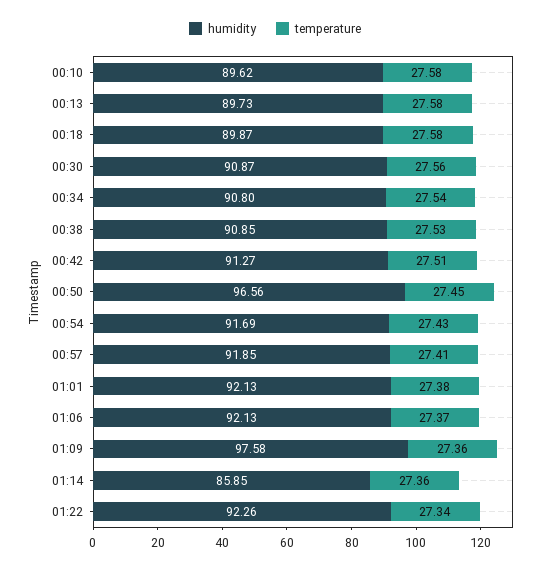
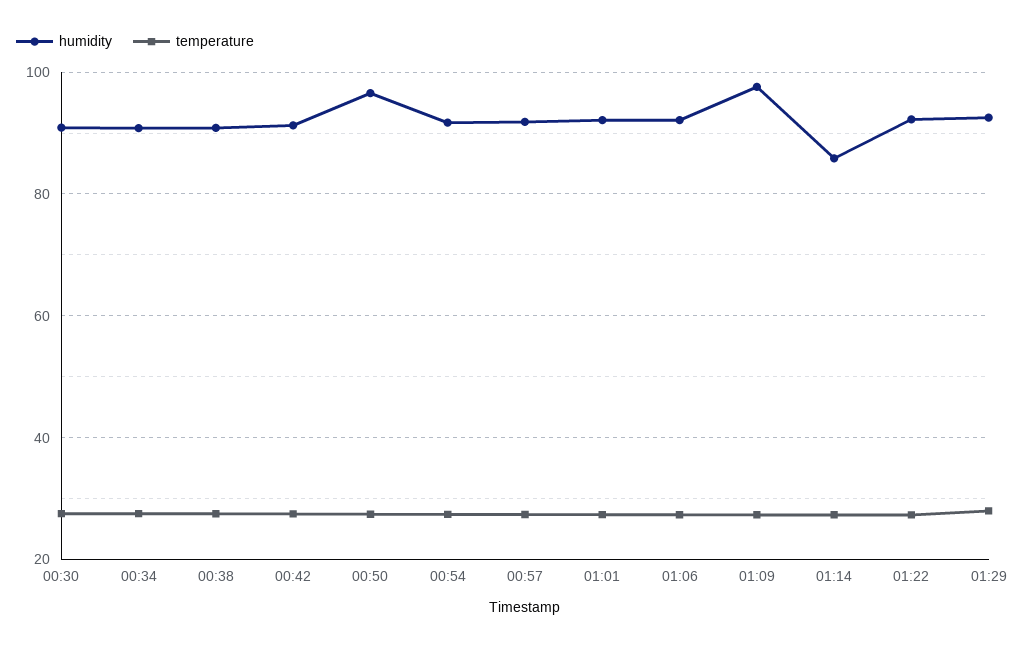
humidity, 00:10: 89.62 -> none
temperature, 00:10: 27.58 -> none
humidity, 00:13: 89.73 -> none
temperature, 00:13: 27.58 -> none
humidity, 00:18: 89.87 -> none
temperature, 00:18: 27.58 -> none
humidity, 01:29: none -> 92
temperature, 01:29: none -> 28

